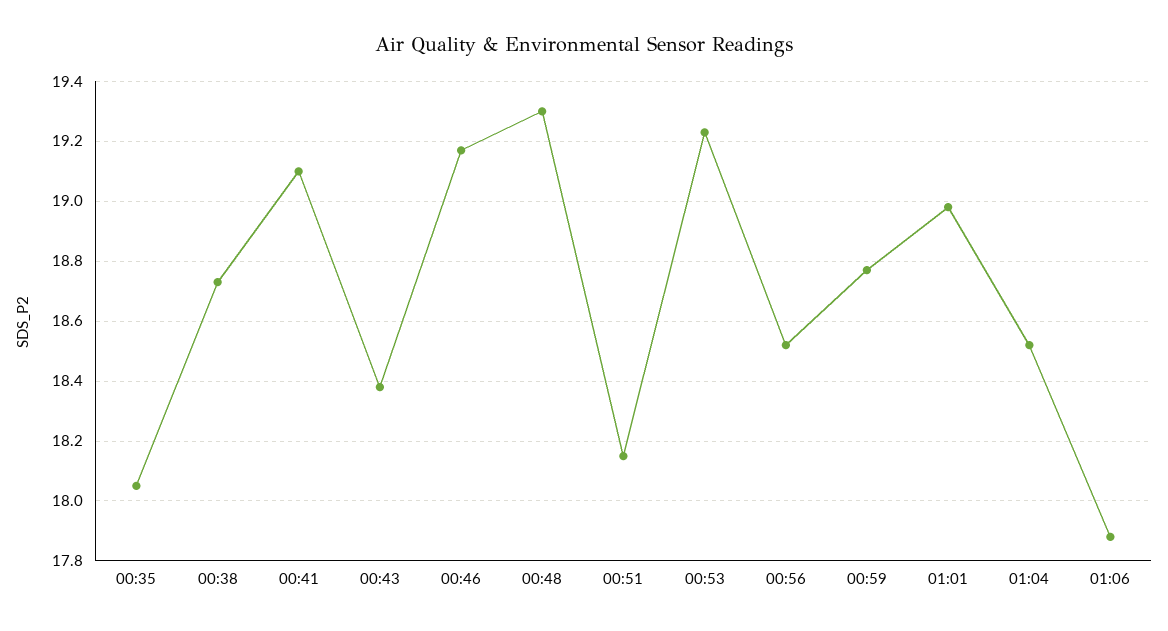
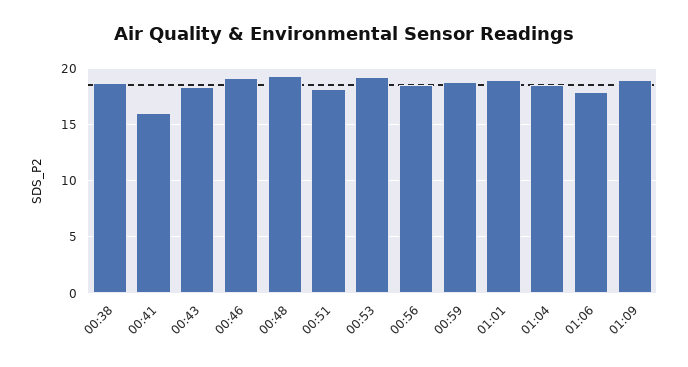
00:35: 18.05 -> none
00:41: 19.1 -> 16
01:09: none -> 19

